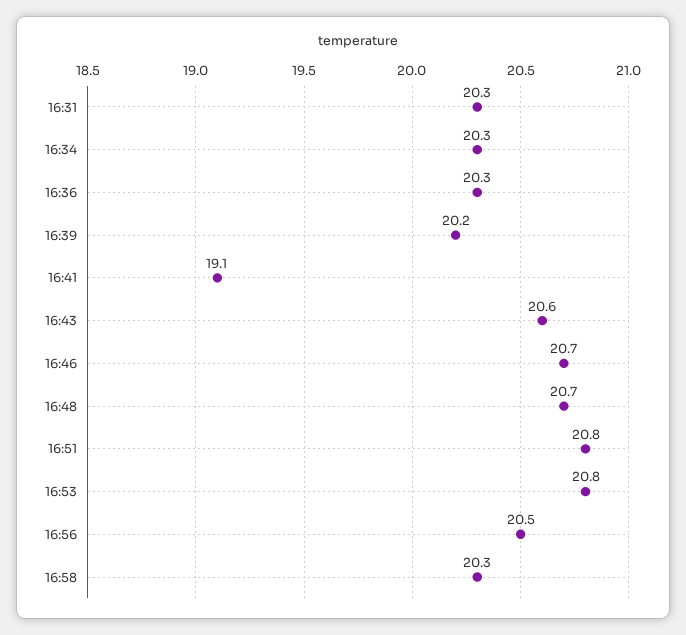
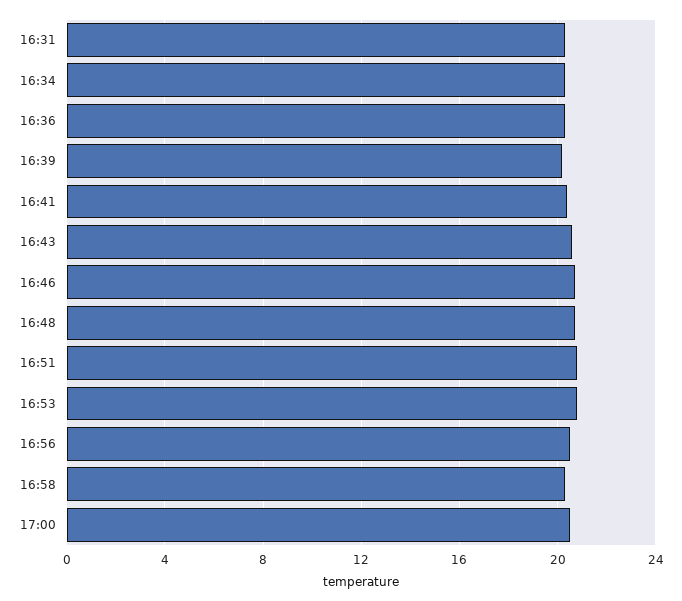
16:41: 19.1 -> 20.5
17:00: none -> 20.5

